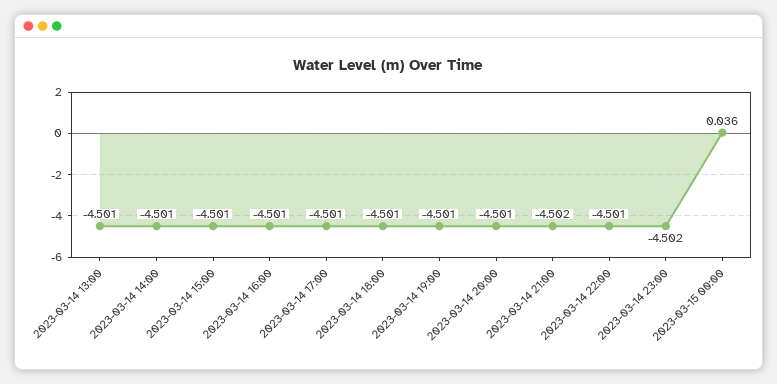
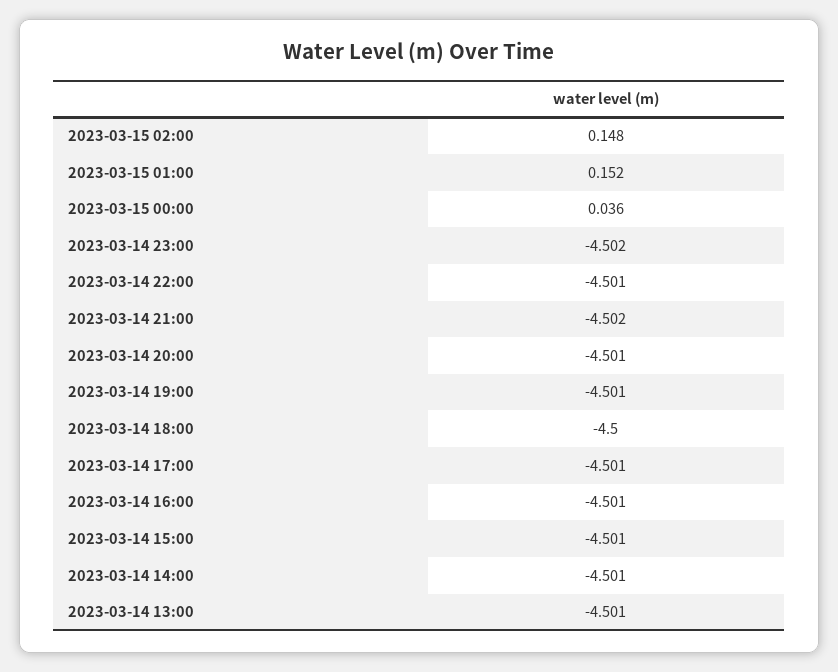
2023-03-14 18:00: -4.501 -> -4.5
2023-03-15 02:00: none -> 0.148
2023-03-15 01:00: none -> 0.152

